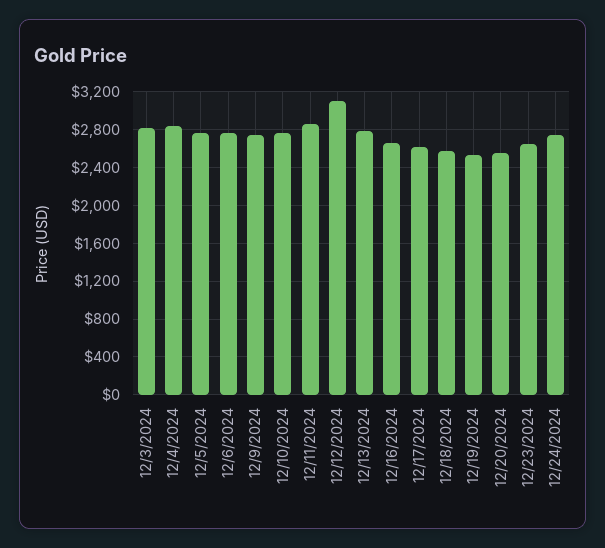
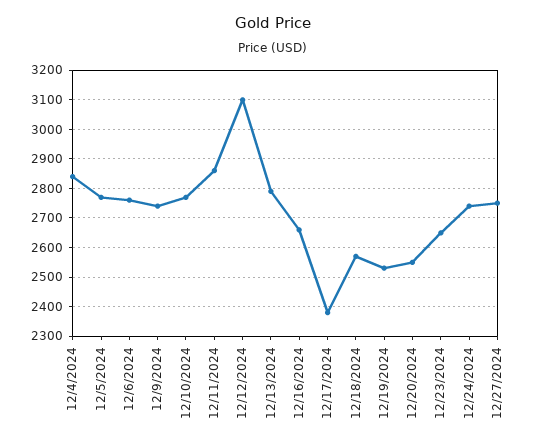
12/3/2024: 2800 -> none
12/17/2024: 2600 -> 2375
12/27/2024: none -> 2750

